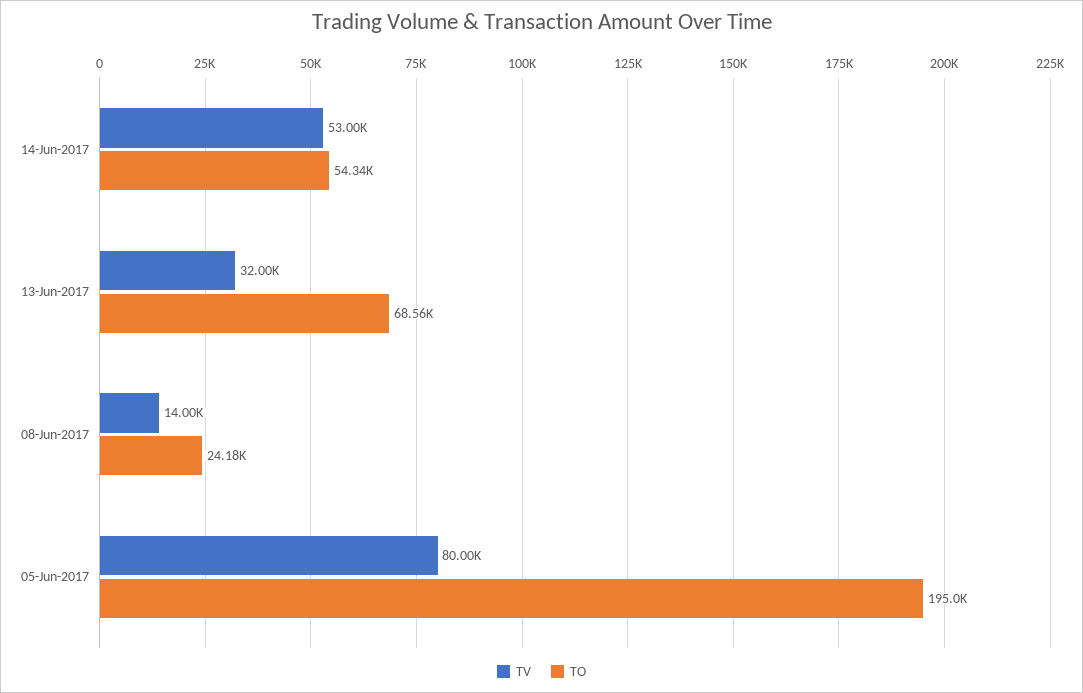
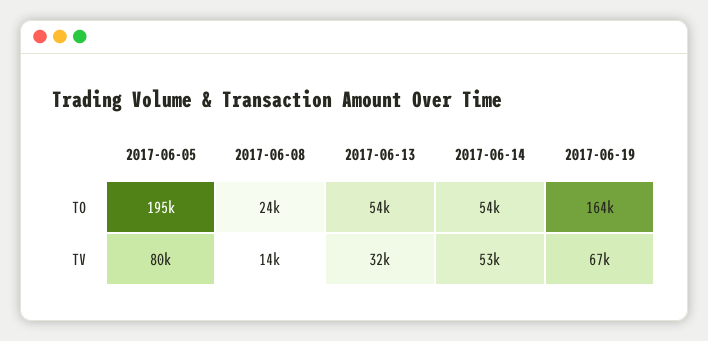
TO, 13-Jun-2017: 68560 -> 54000
TO, 2017-06-19: none -> 164000
TV, 2017-06-19: none -> 67000

